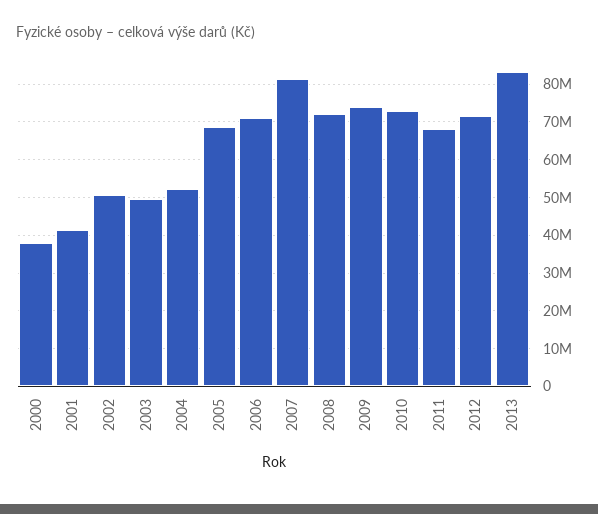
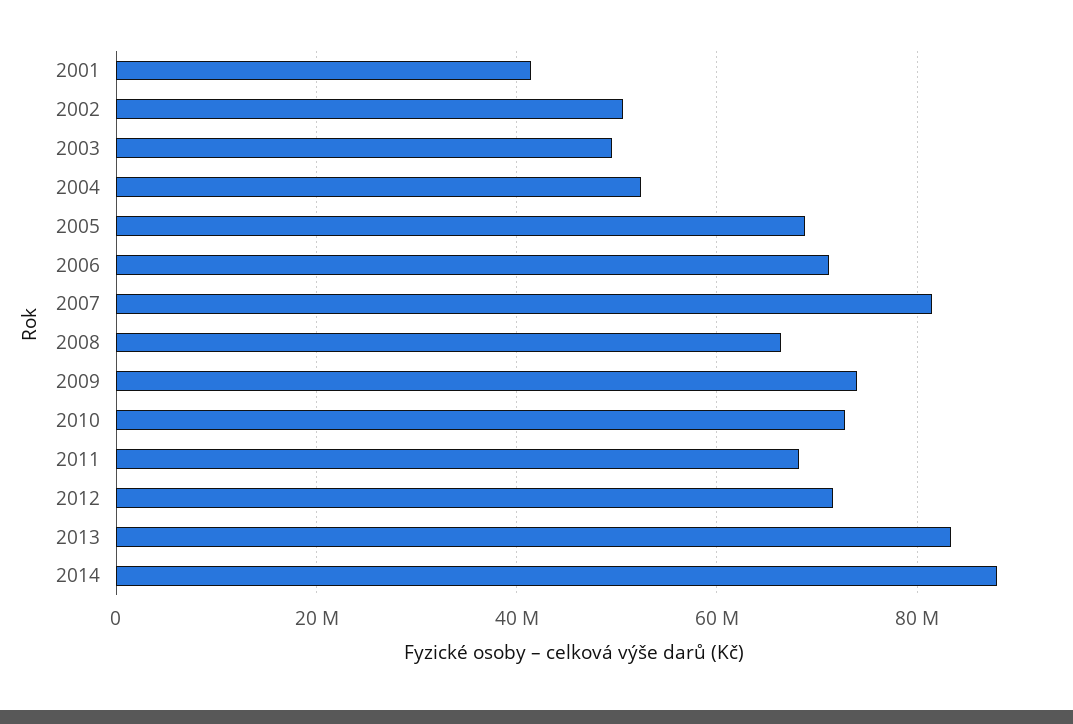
2000: 38000000 -> none
2008: 72000000 -> 66000000
2014: none -> 88000000

